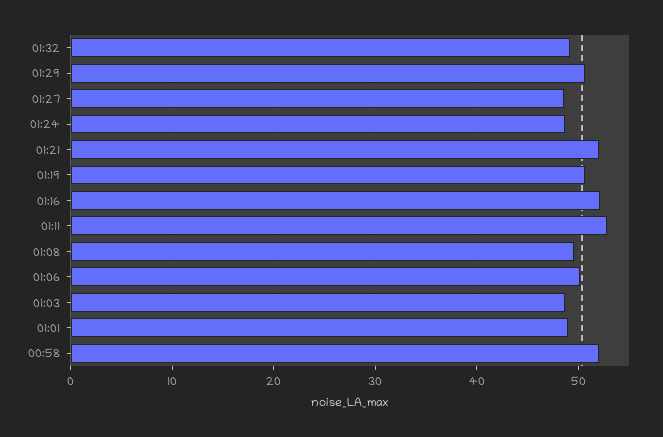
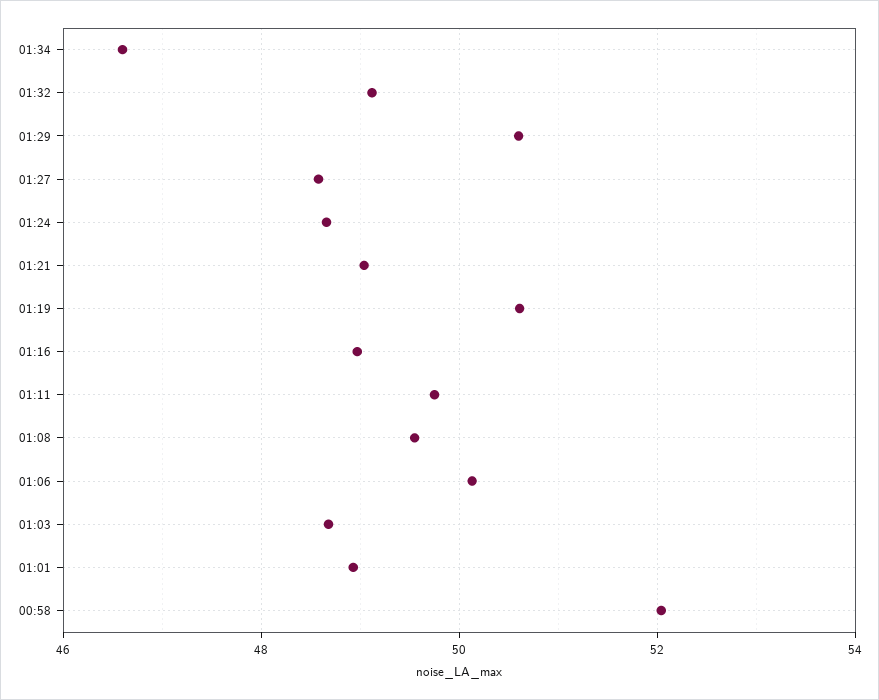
01:21: 52 -> 49
01:16: 52 -> 49
01:11: 53 -> 49.8
01:34: none -> 46.6

